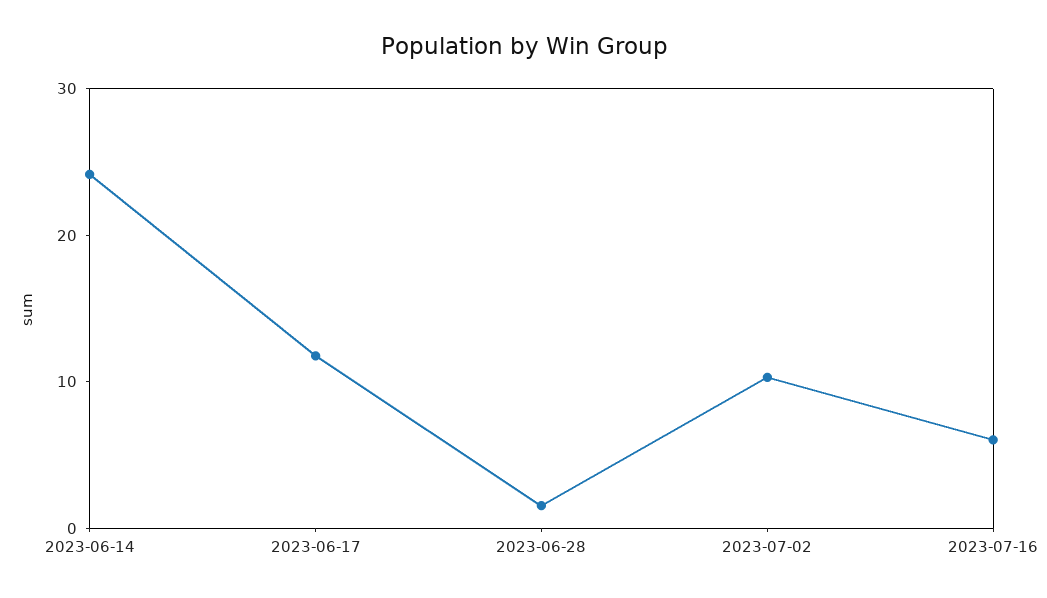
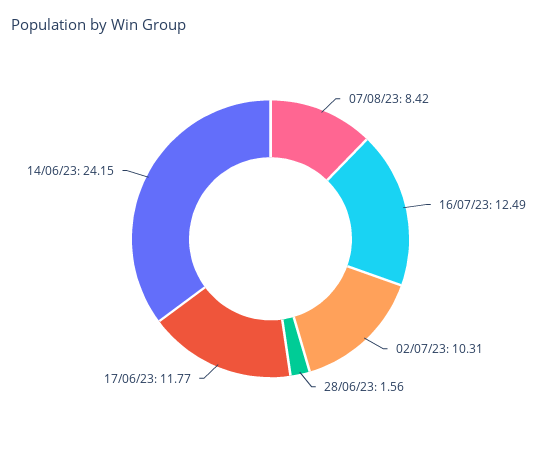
2023-07-16: 6 -> 12.49
07/08/23: none -> 8.42

